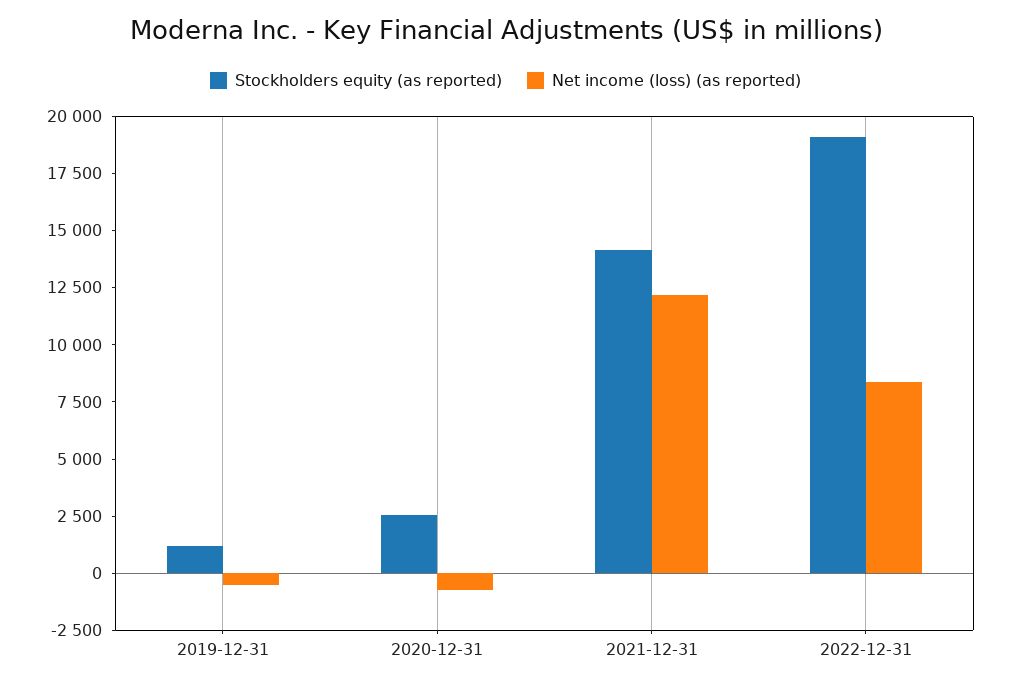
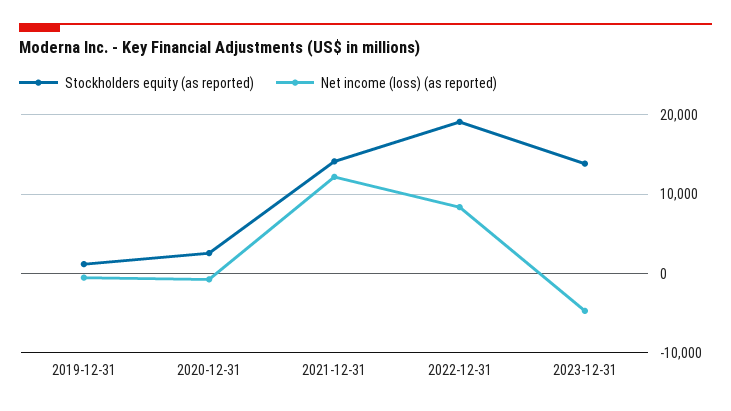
Stockholders equity (as reported), 2023-12-31: none -> 14000
Net income (loss) (as reported), 2023-12-31: none -> -5000

